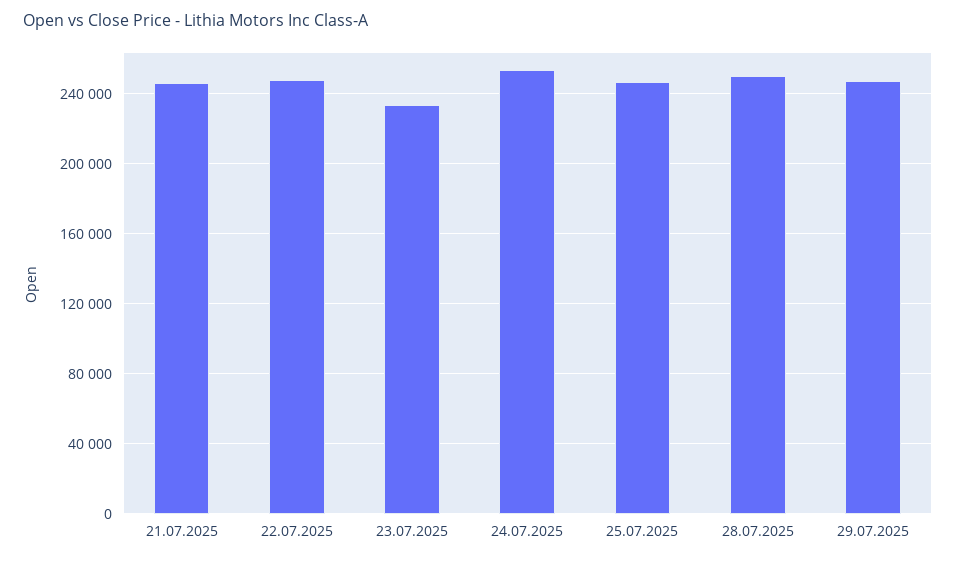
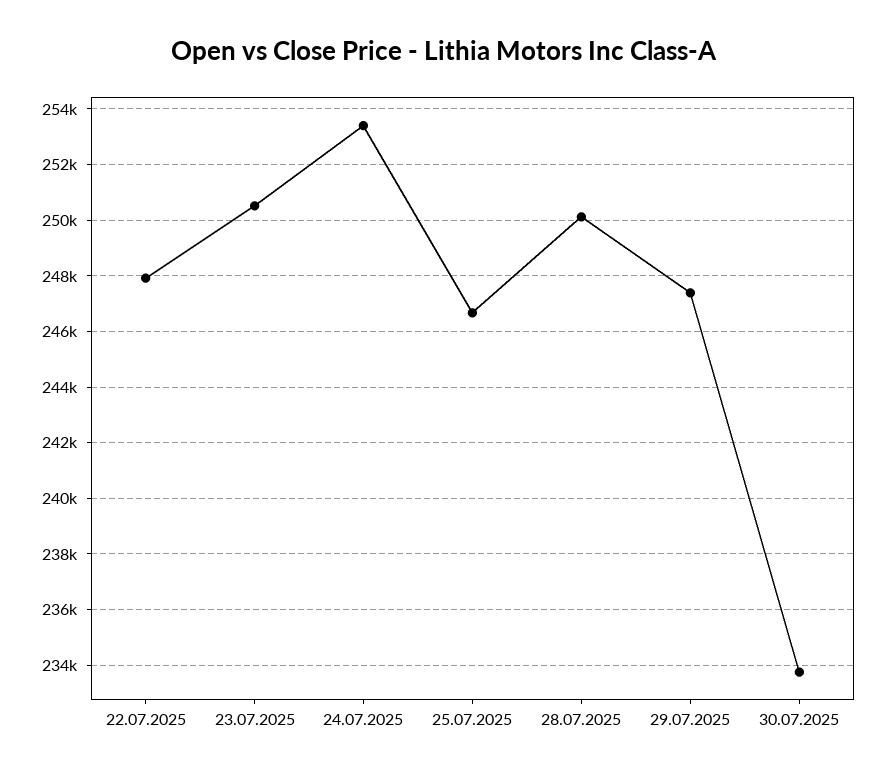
21.07.2025: 245000 -> none
23.07.2025: 235000 -> 250500
30.07.2025: none -> 233750

